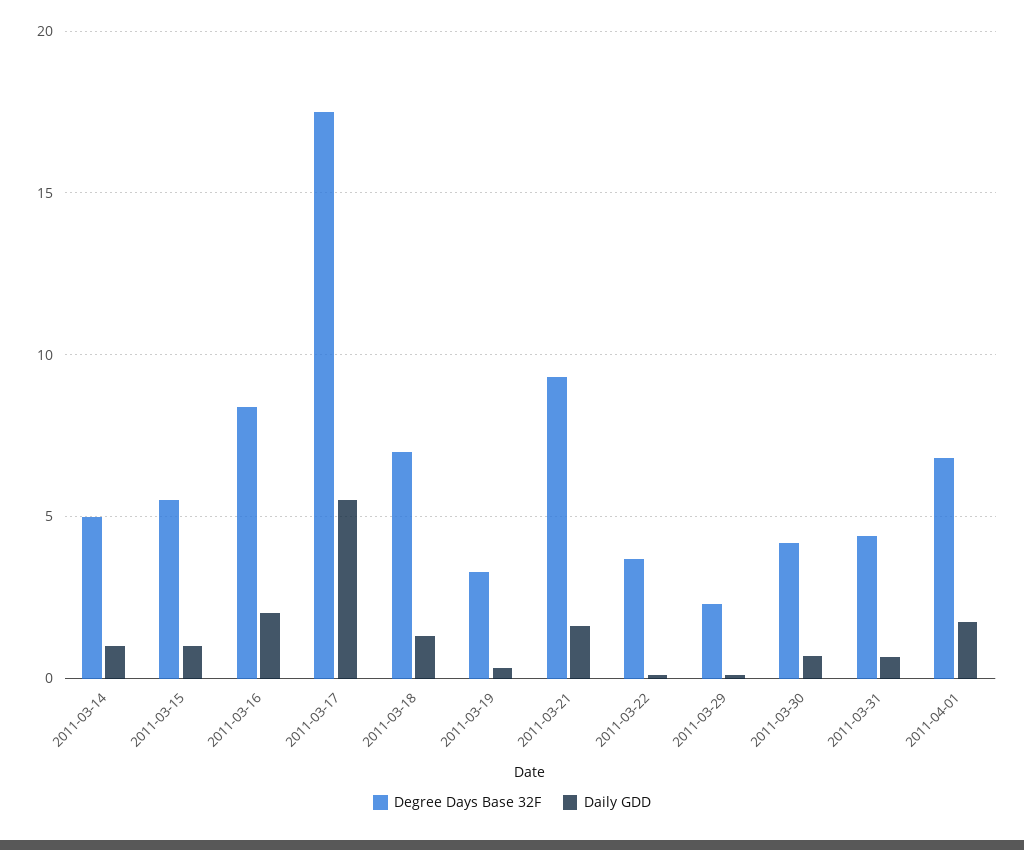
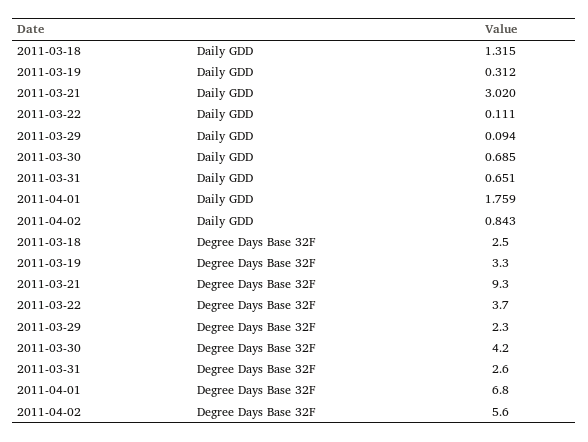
Degree Days Base 32F, 2011-03-14: 5 -> none
Daily GDD, 2011-03-14: 1 -> none
Degree Days Base 32F, 2011-03-15: 5.5 -> none
Daily GDD, 2011-03-15: 1 -> none
Degree Days Base 32F, 2011-03-16: 8.5 -> none
Daily GDD, 2011-03-16: 2 -> none
Degree Days Base 32F, 2011-03-17: 17.5 -> none
Daily GDD, 2011-03-17: 5.5 -> none
Degree Days Base 32F, 2011-03-18: 7 -> 2.5
Daily GDD, 2011-03-21: 1.5 -> 3.02
Degree Days Base 32F, 2011-03-31: 4.5 -> 2.6
Daily GDD, 2011-04-02: none -> 0.843
Degree Days Base 32F, 2011-04-02: none -> 5.6

